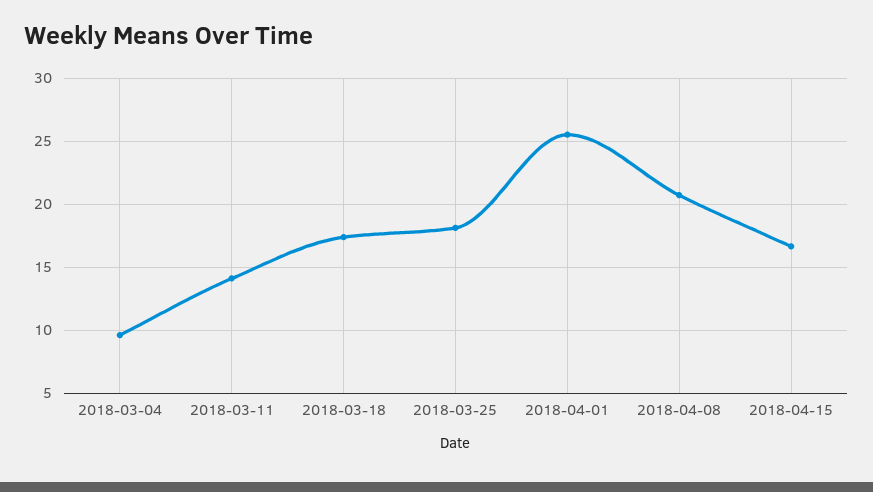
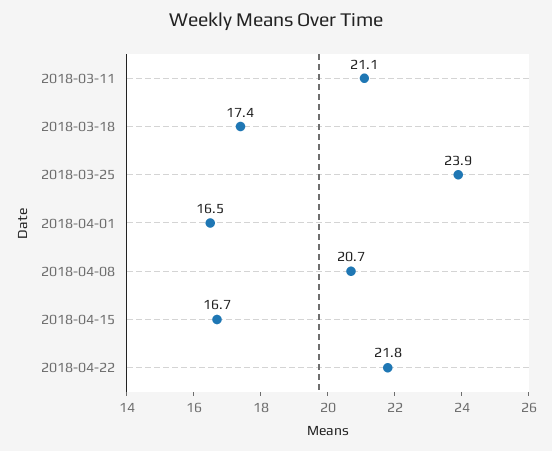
2018-03-04: 9.5 -> none
2018-03-11: 14 -> 21.1
2018-03-25: 18 -> 23.9
2018-04-01: 25.5 -> 16.5
2018-04-22: none -> 21.8

